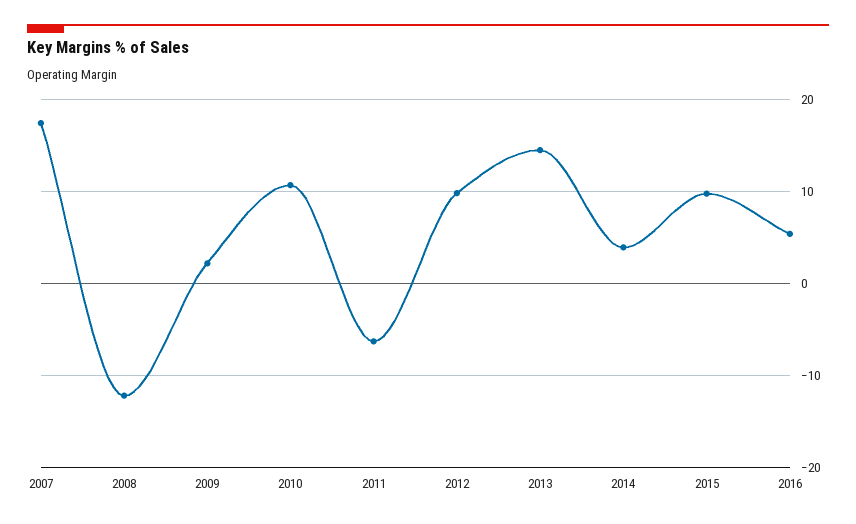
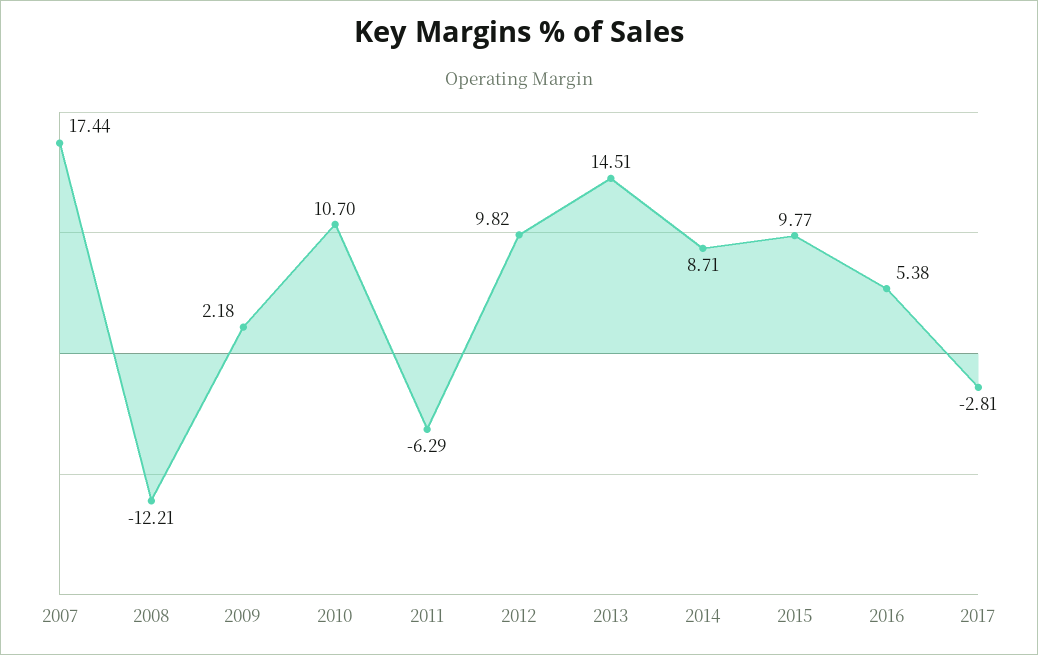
2014: 4 -> 8.71
2017: none -> -2.81

